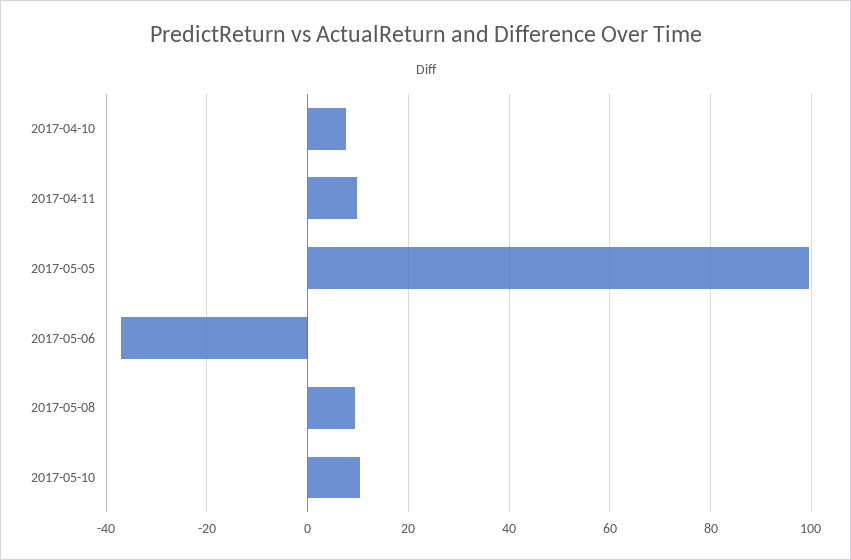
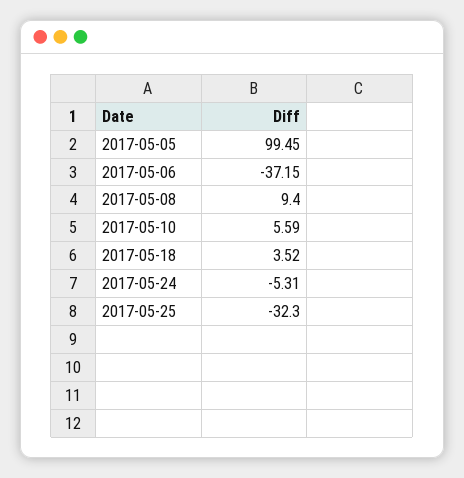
2017-04-10: 8 -> none
2017-04-11: 10 -> none
2017-05-10: 10 -> 5.59
2017-05-18: none -> 3.52
2017-05-24: none -> -5.31
2017-05-25: none -> -32.3

